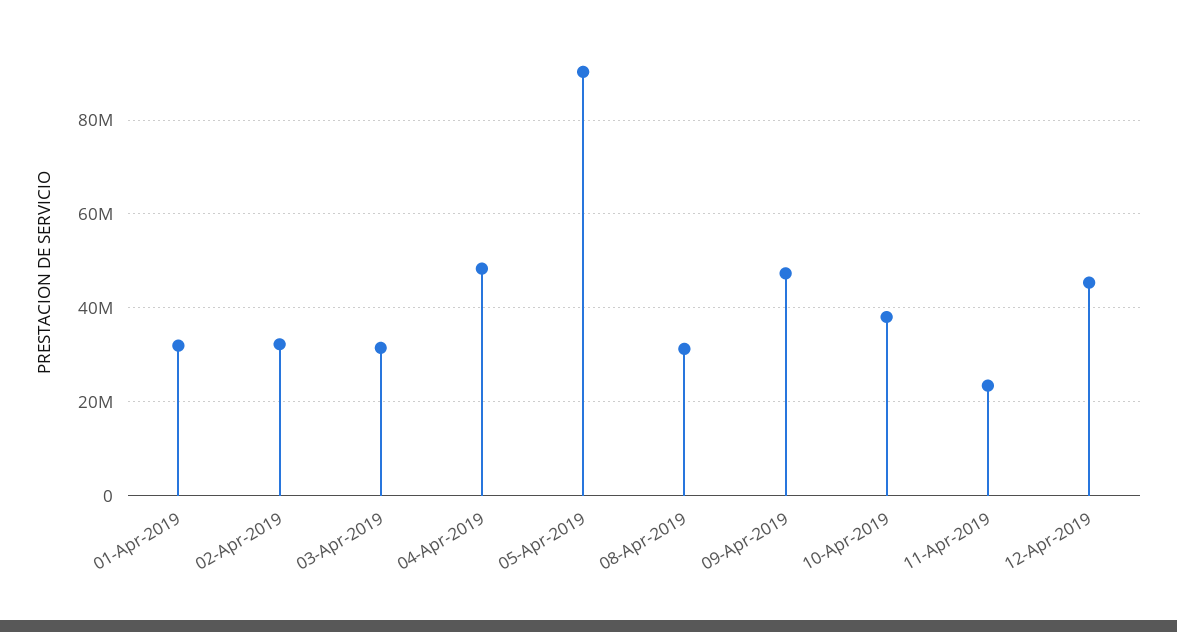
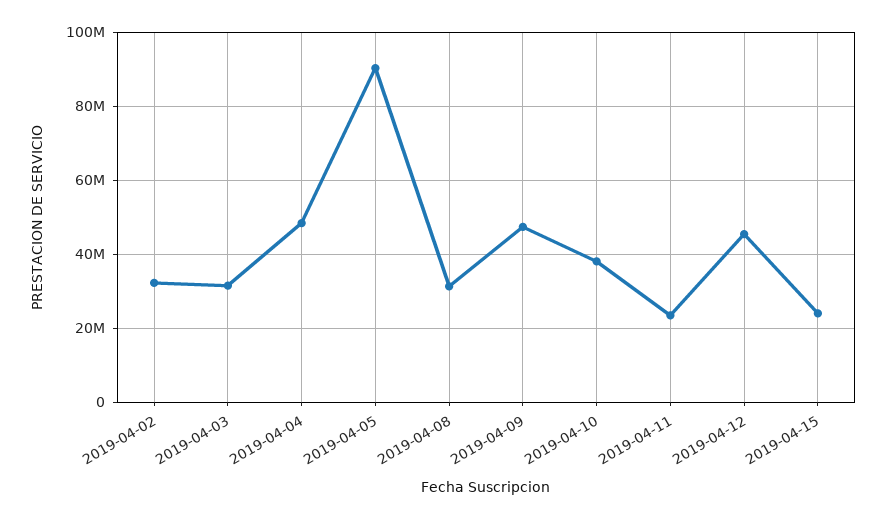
01-Apr-2019: 32000000 -> none
2019-04-15: none -> 24000000

